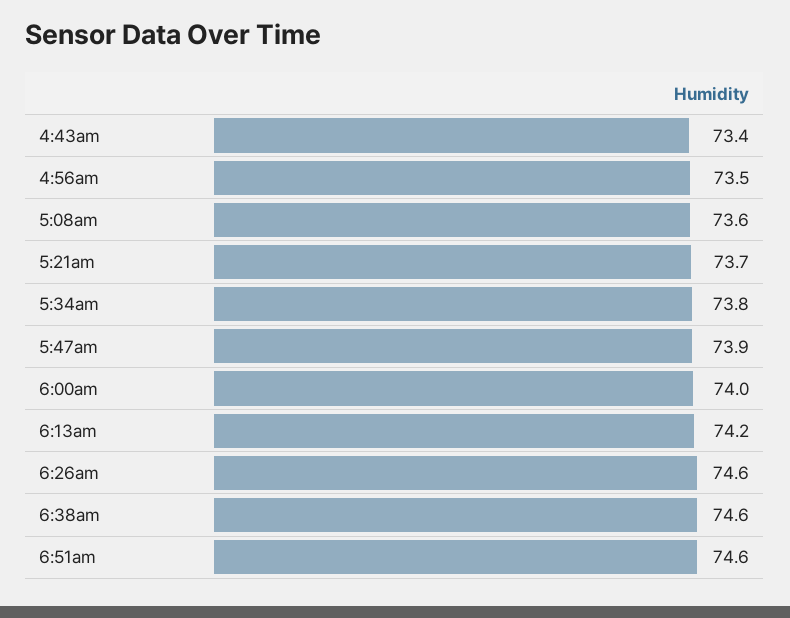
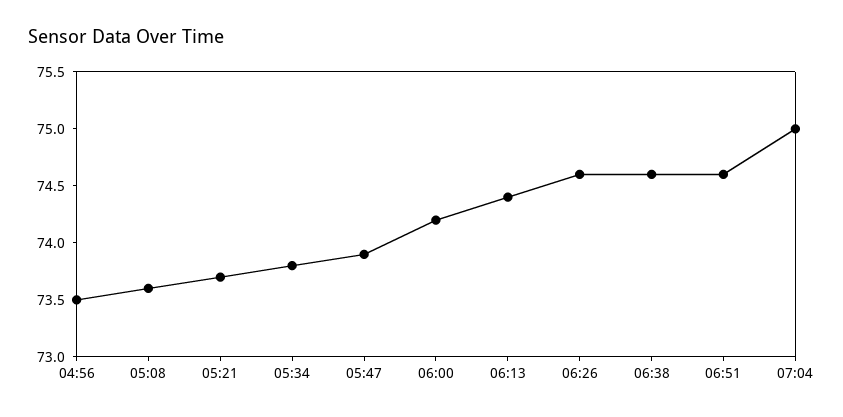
4:43am: 73.4 -> none
6:00am: 74 -> 74.2
6:13am: 74.2 -> 74.4
07:04: none -> 75

